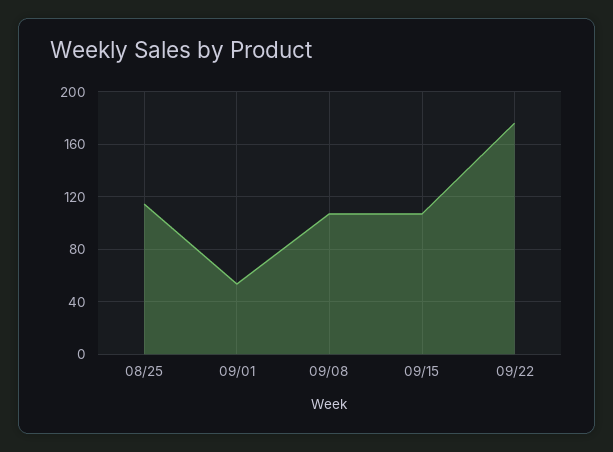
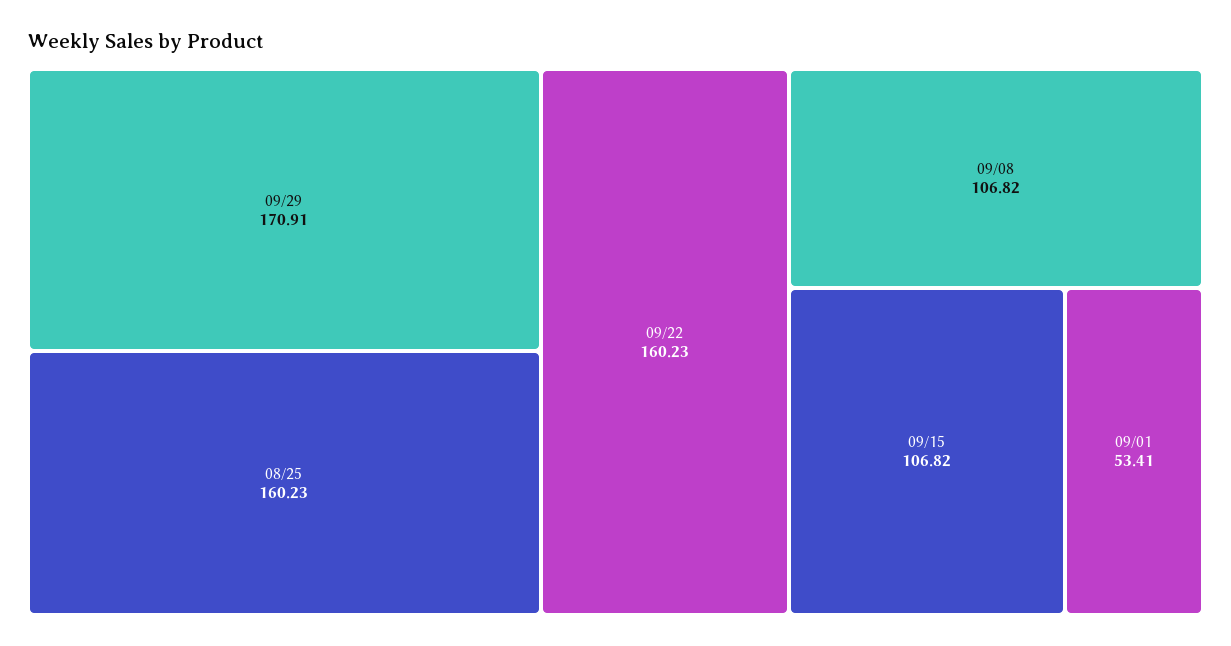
08/25: 115 -> 160.23
09/22: 175 -> 160.23
09/29: none -> 170.91

